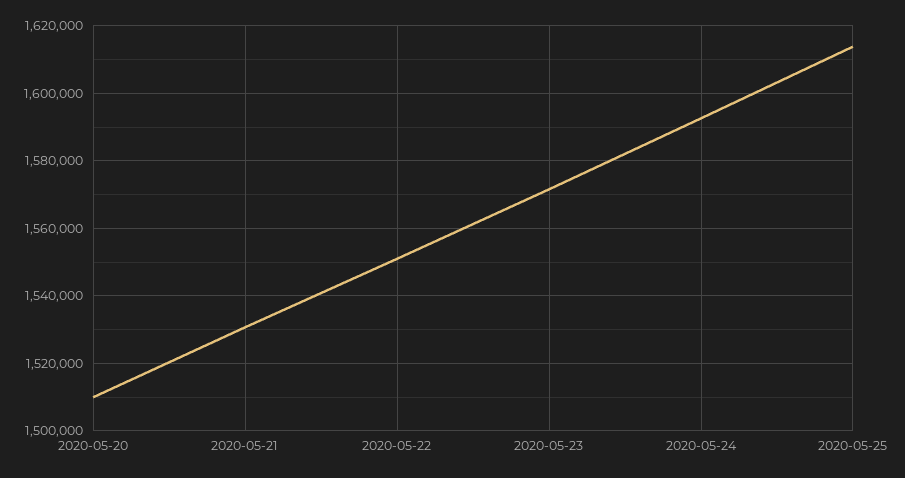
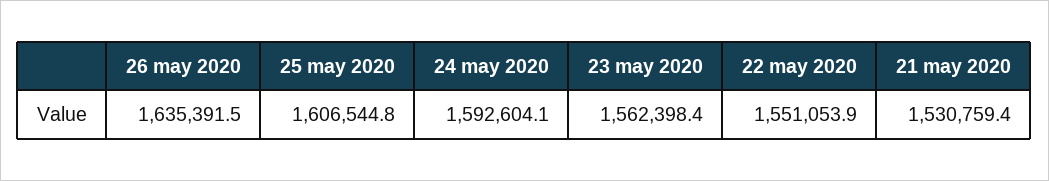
2020-05-20: 1510000 -> none
2020-05-23: 1572000 -> 1562398.4
2020-05-25: 1614000 -> 1606544.8
26 may 2020: none -> 1635391.5

